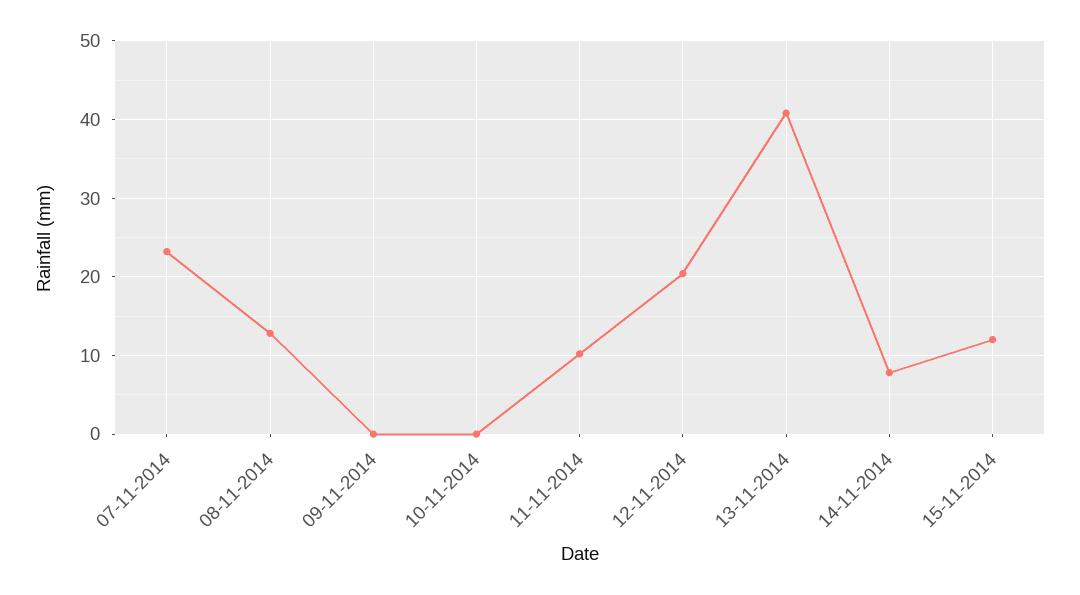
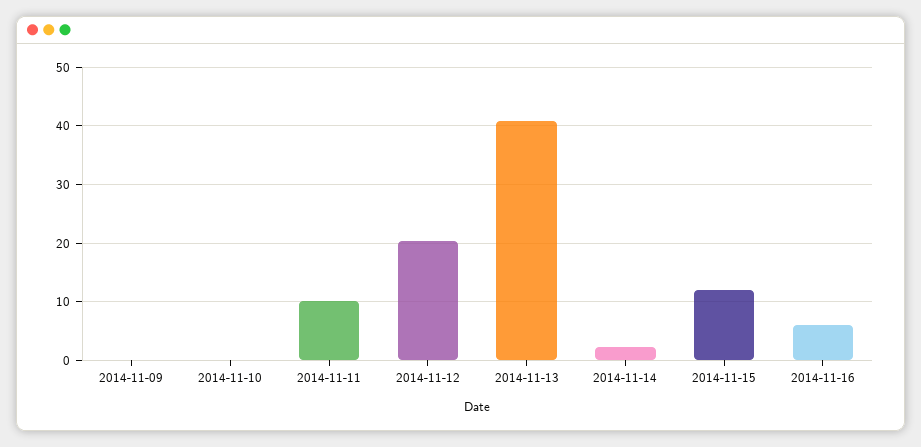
07-11-2014: 23 -> none
08-11-2014: 13 -> none
14-11-2014: 8 -> 2
2014-11-16: none -> 6

